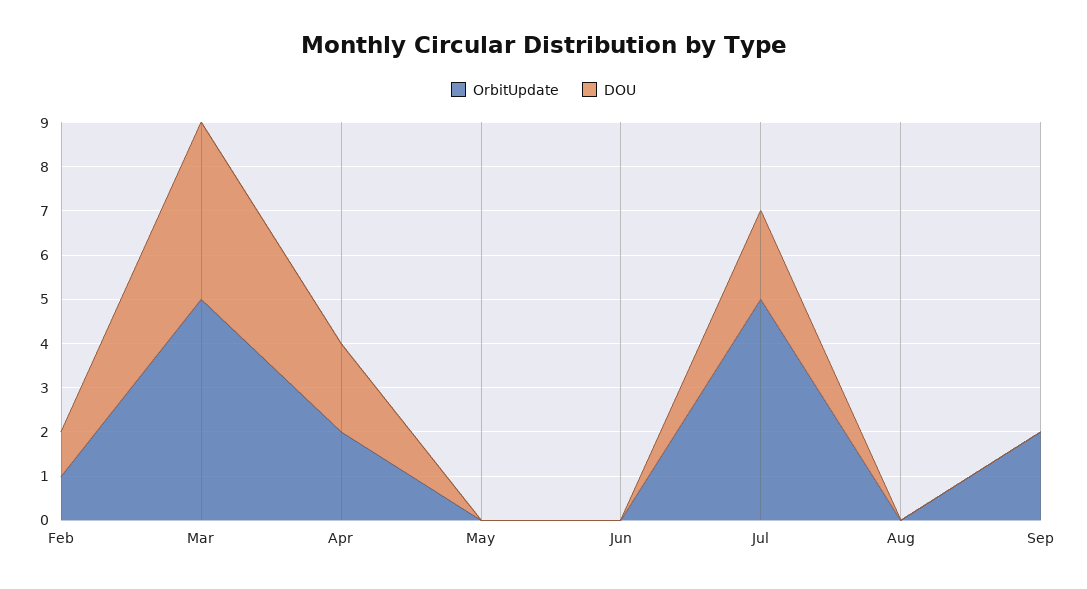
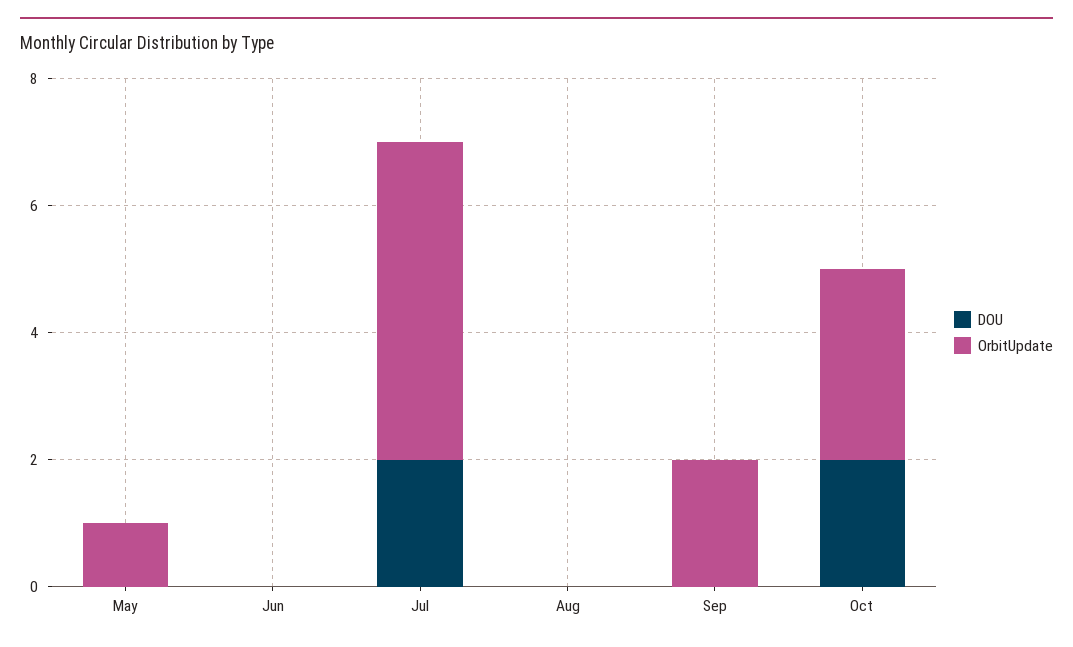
OrbitUpdate, Feb: 1 -> none
DOU, Feb: 1 -> none
OrbitUpdate, Mar: 5 -> none
DOU, Mar: 4 -> none
OrbitUpdate, Apr: 2 -> none
DOU, Apr: 2 -> none
OrbitUpdate, May: 0 -> 1
DOU, Oct: none -> 2
OrbitUpdate, Oct: none -> 3

